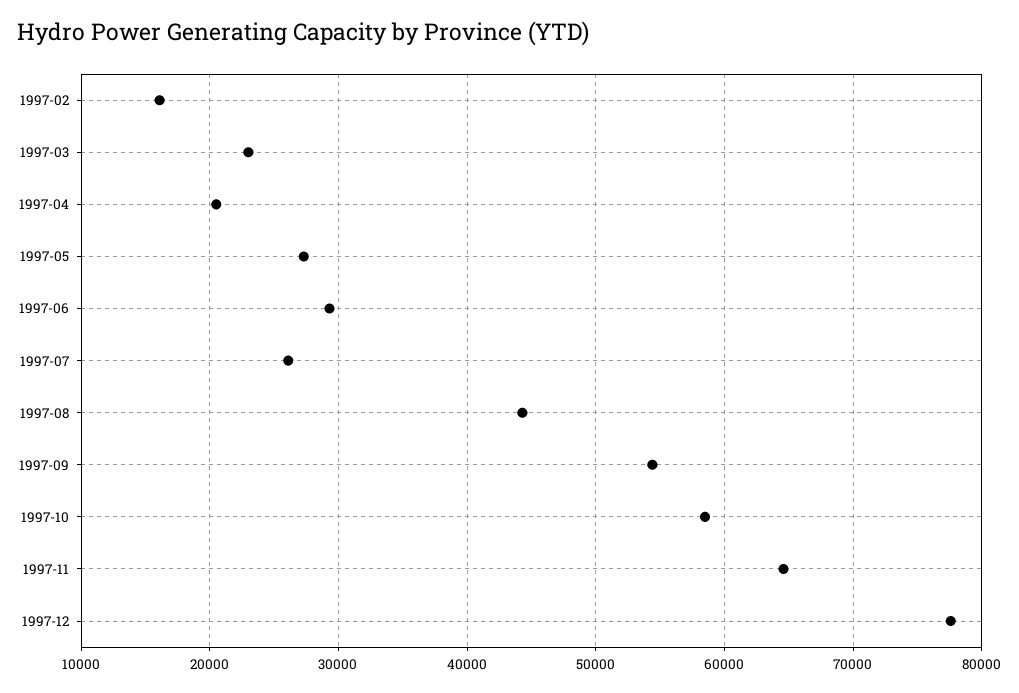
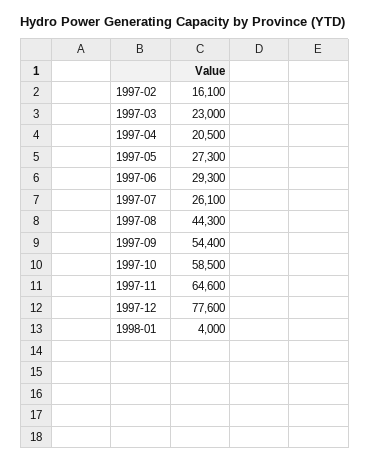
1998-01: none -> 4000

